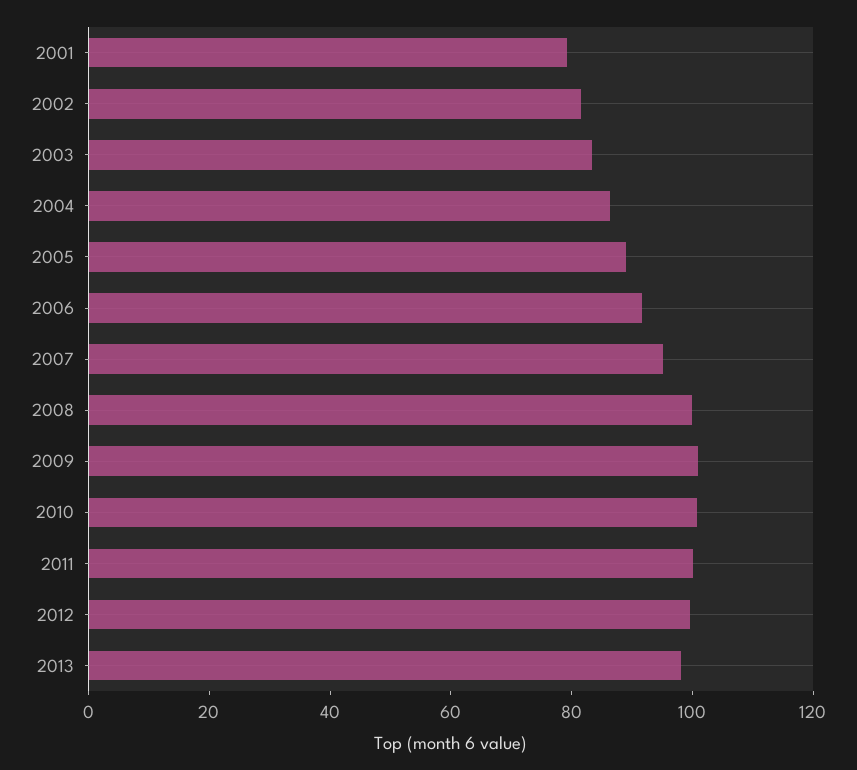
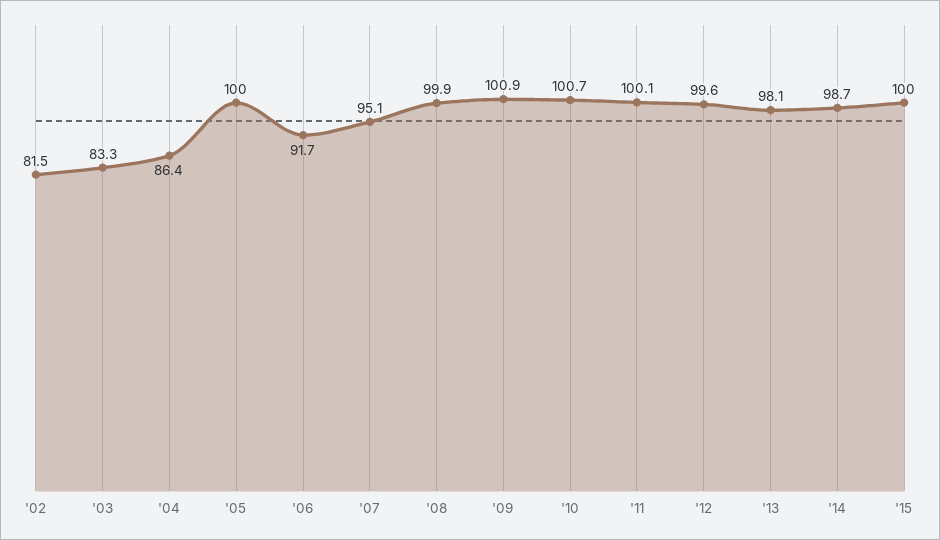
2001: 80 -> none
2005: 90 -> 100
'14: none -> 98.7
'15: none -> 100

